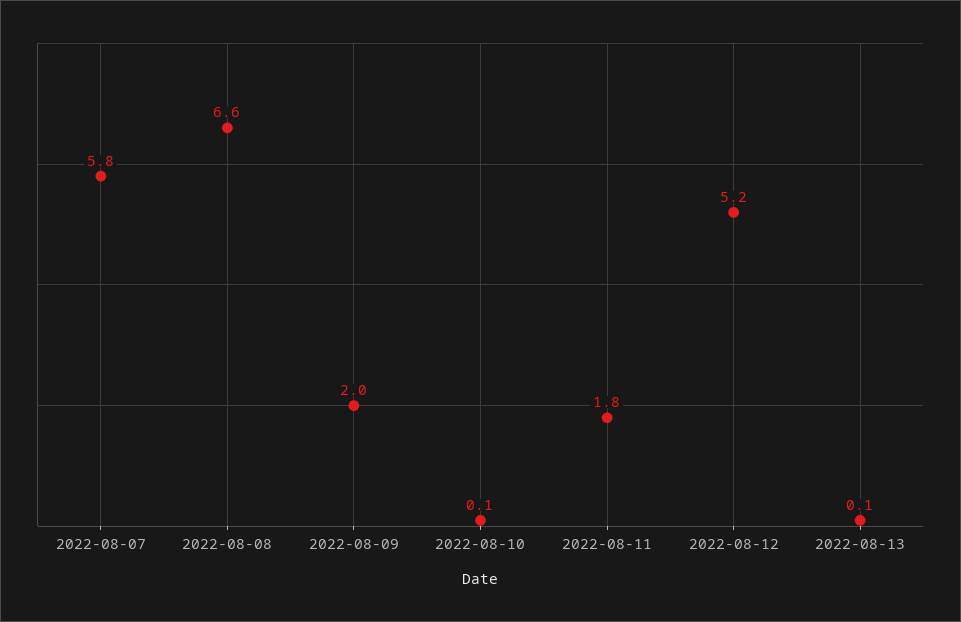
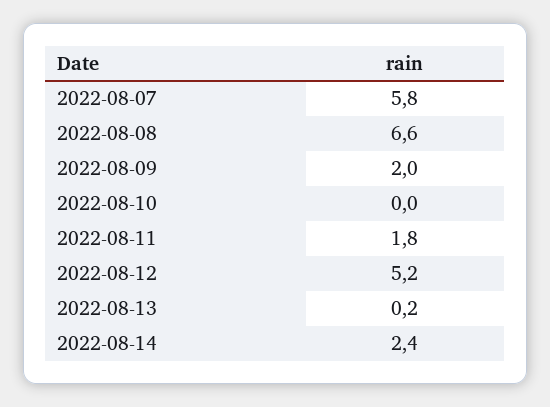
2022-08-10: 0.1 -> 0
2022-08-13: 0.1 -> 0.2
2022-08-14: none -> 2.4

